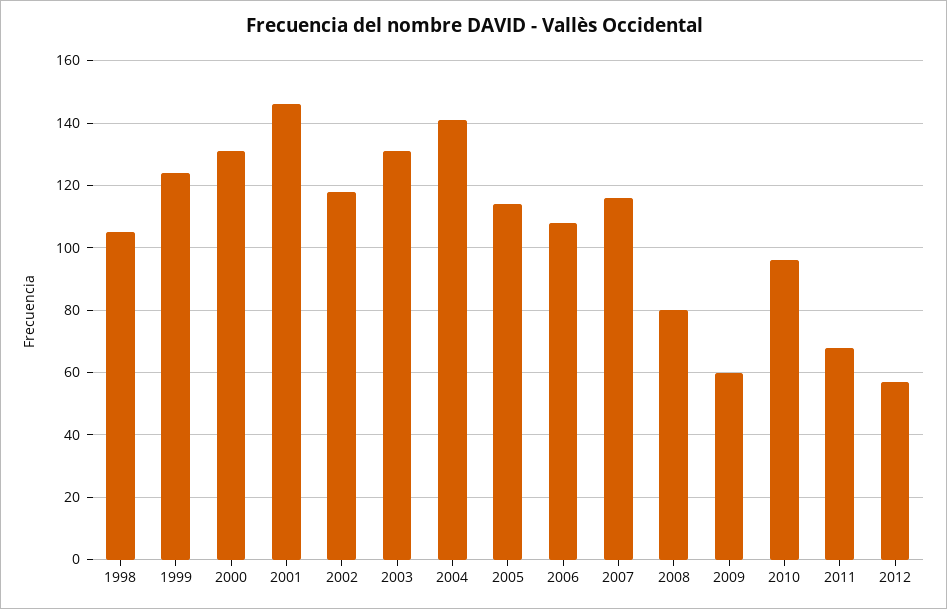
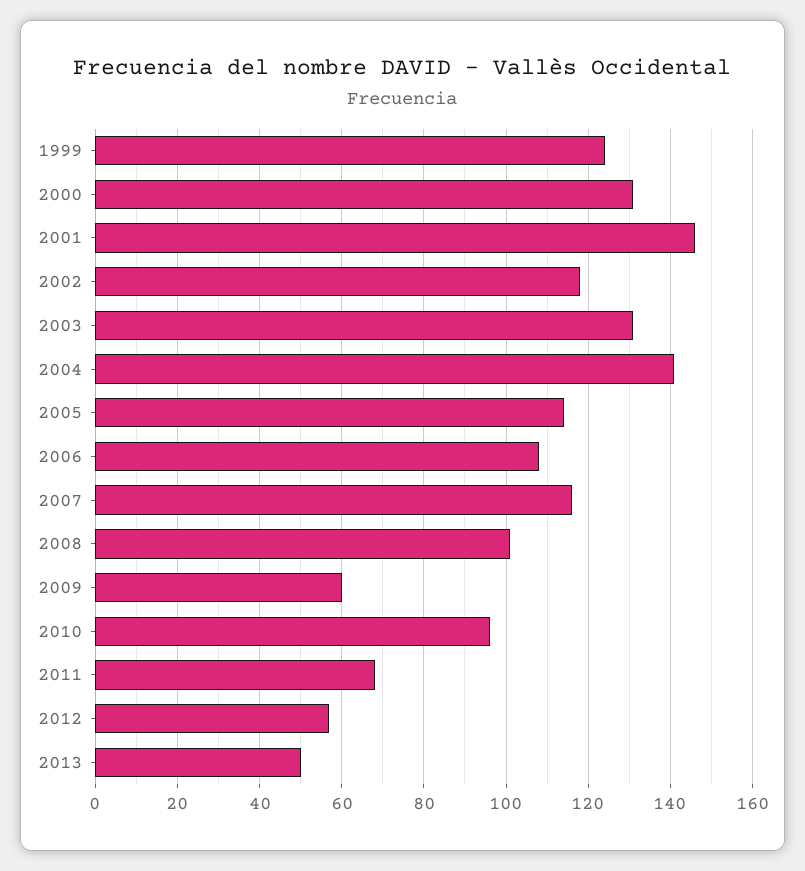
1998: 105 -> none
2008: 80 -> 100
2013: none -> 50

